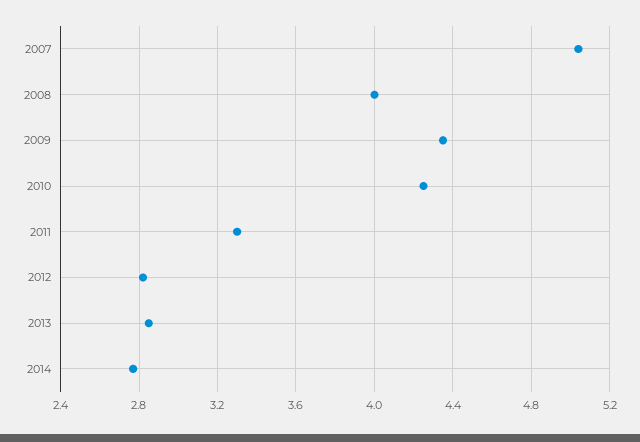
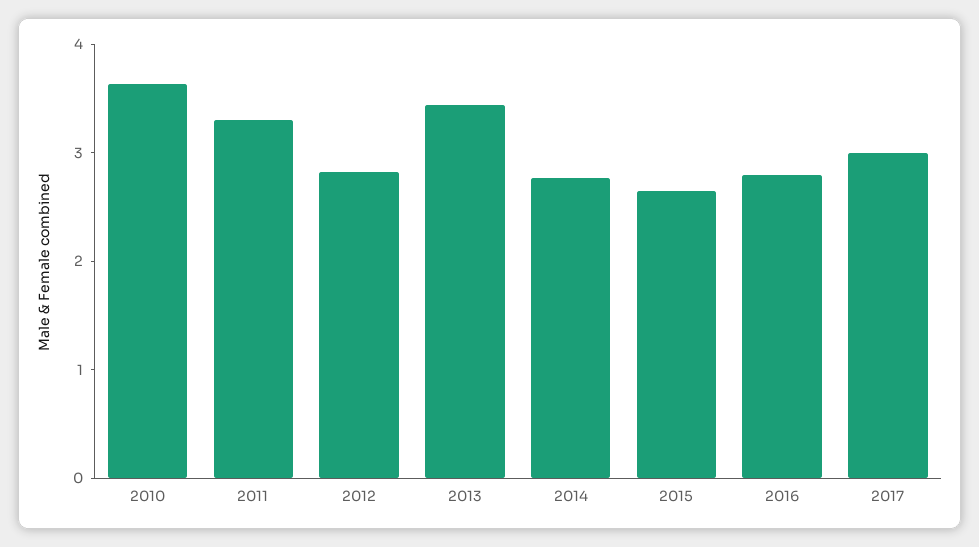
2007: 5.05 -> none
2008: 4 -> none
2009: 4.35 -> none
2010: 4.25 -> 3.6
2013: 2.85 -> 3.4
2015: none -> 2.6
2016: none -> 2.8
2017: none -> 3

